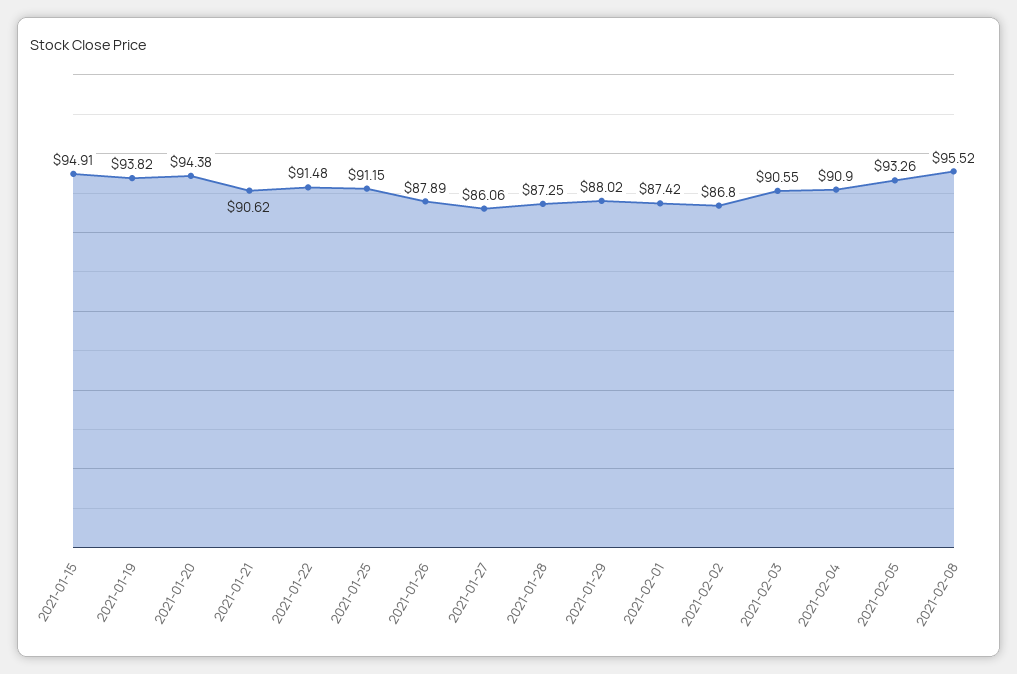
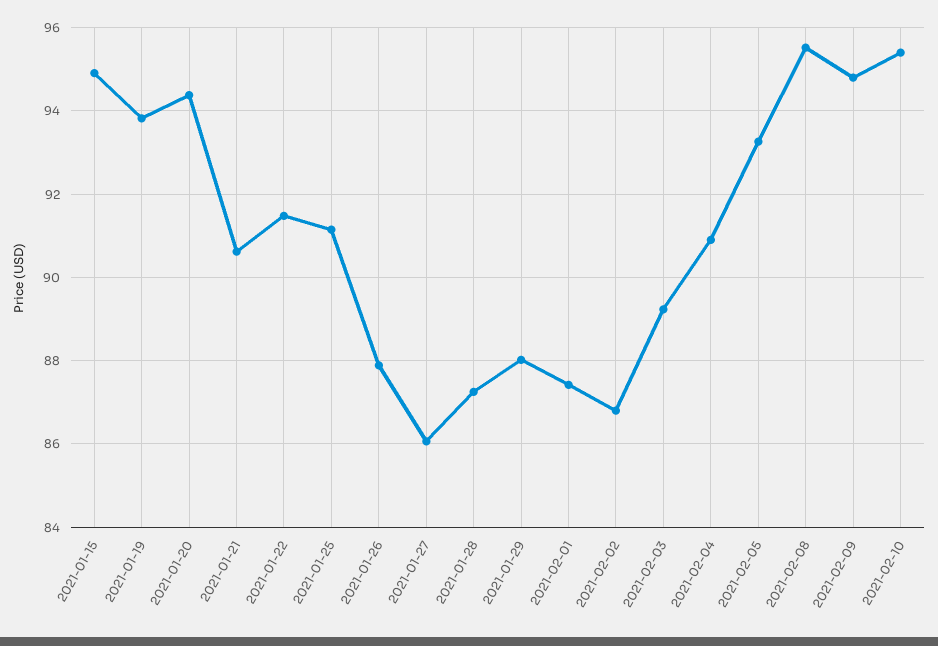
2021-02-03: 90.55 -> 89.2
2021-02-09: none -> 94.8
2021-02-10: none -> 95.4

